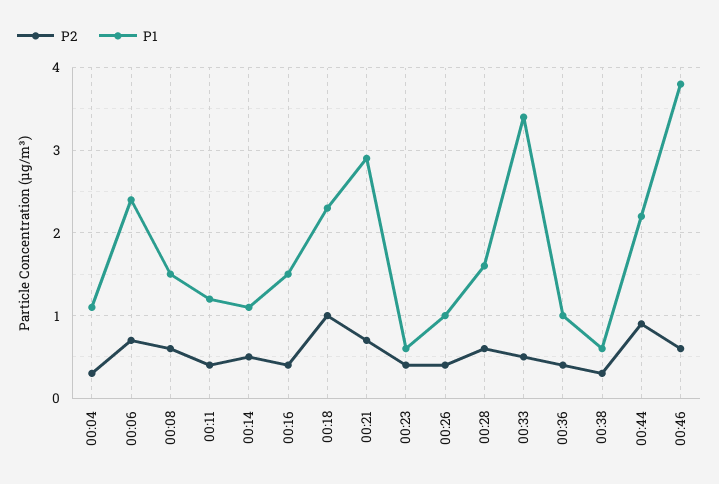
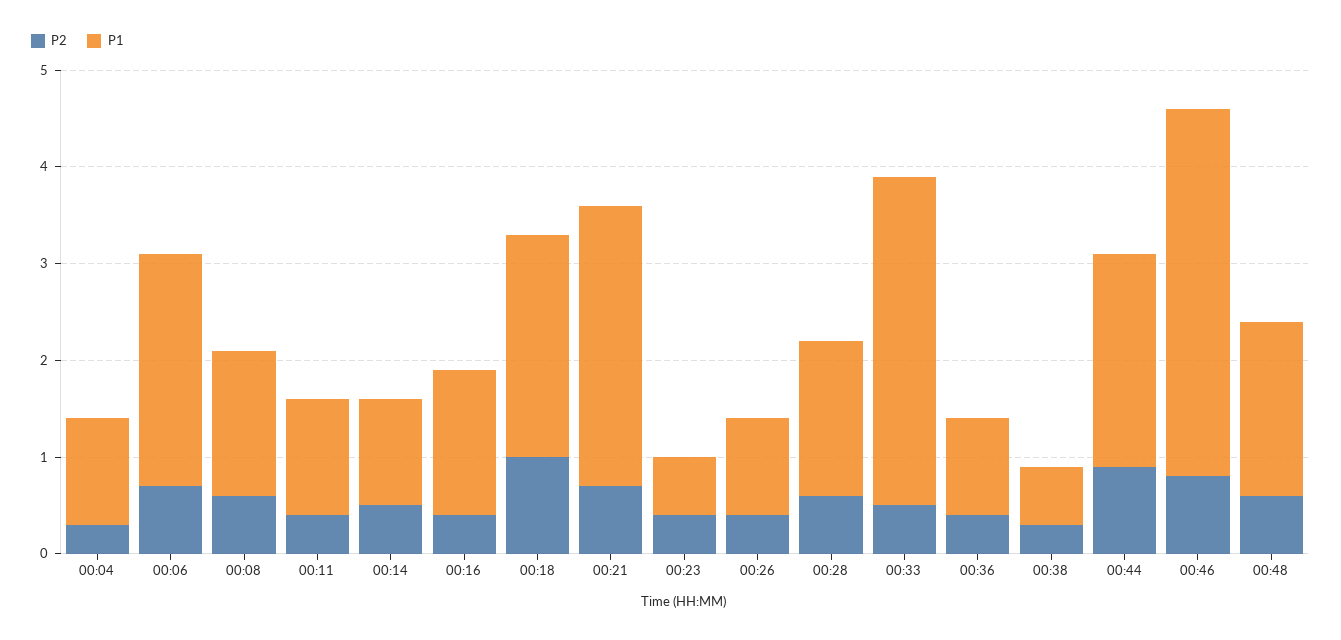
P2, 00:46: 0.6 -> 0.8
P2, 00:48: none -> 0.6
P1, 00:48: none -> 1.8

